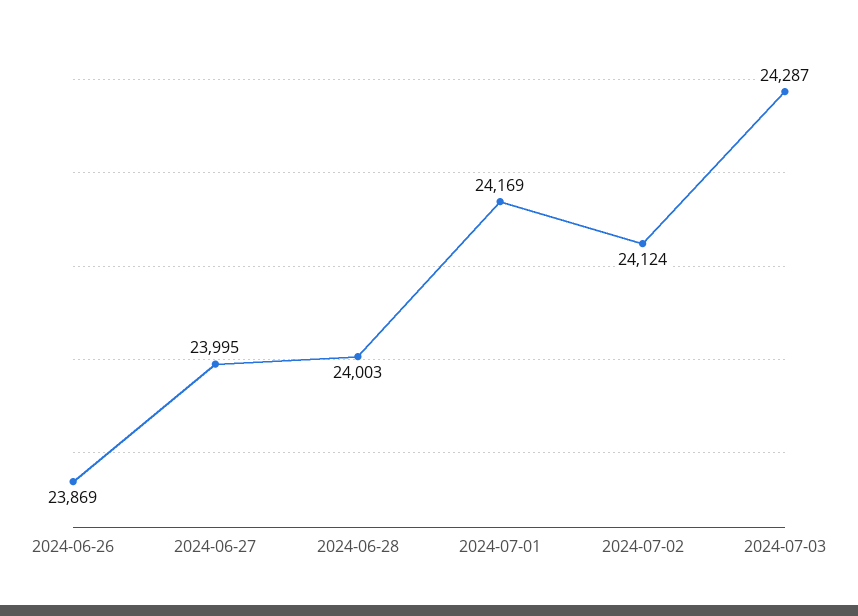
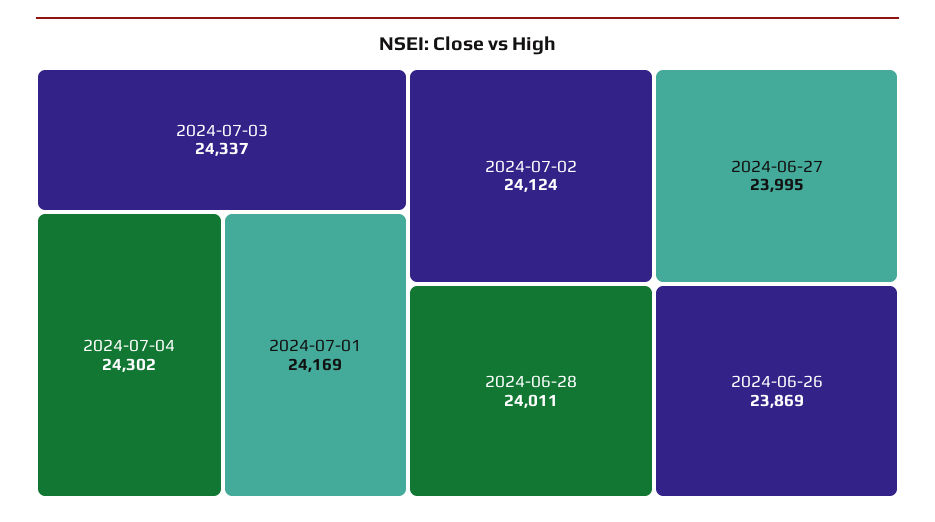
2024-06-28: 24003 -> 24011
2024-07-03: 24287 -> 24337
2024-07-04: none -> 24302

